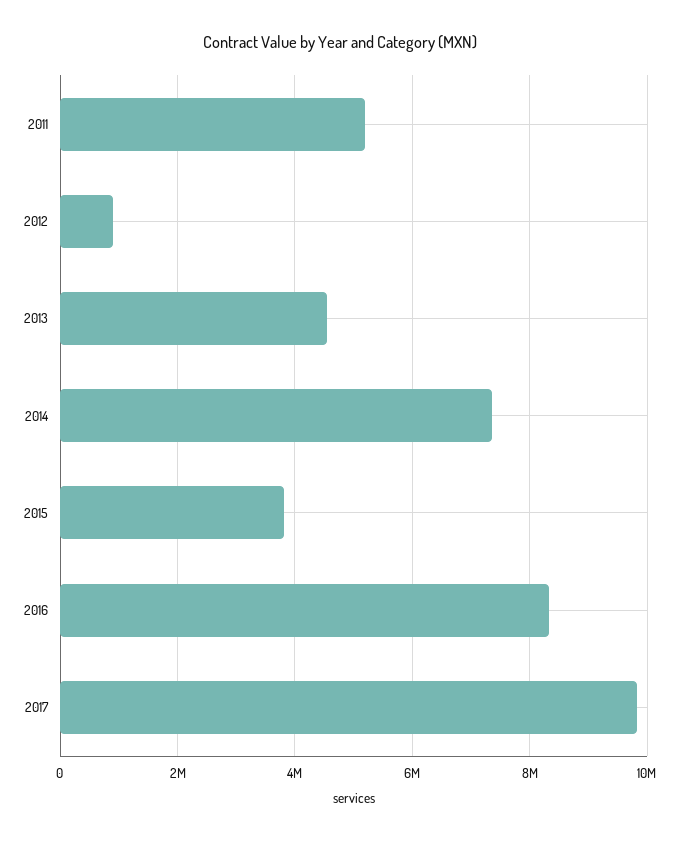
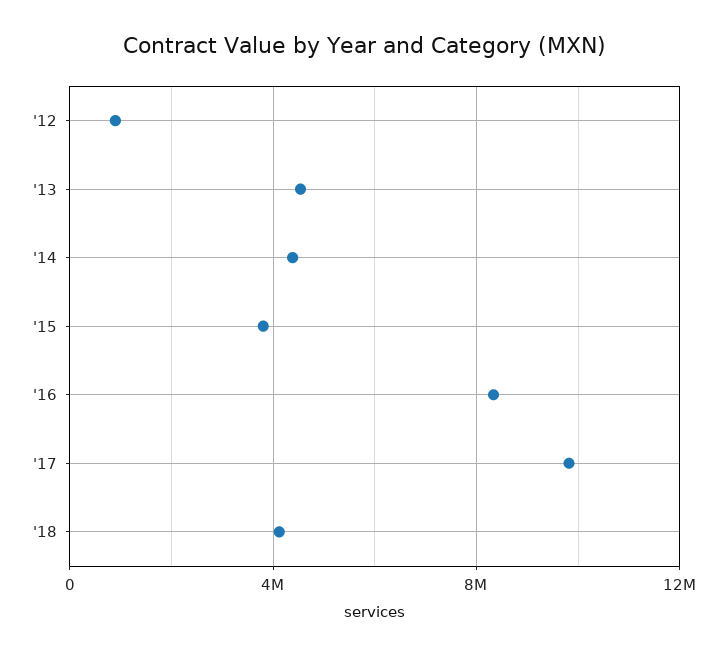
2011: 5200000 -> none
2014: 7400000 -> 4500000
'18: none -> 4000000

